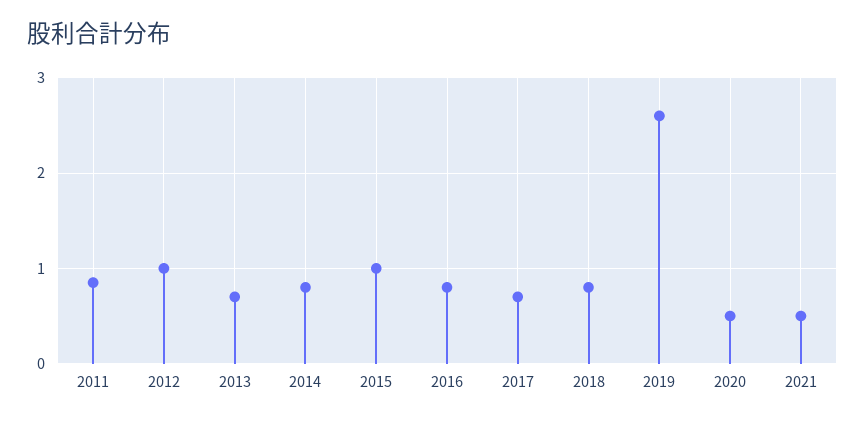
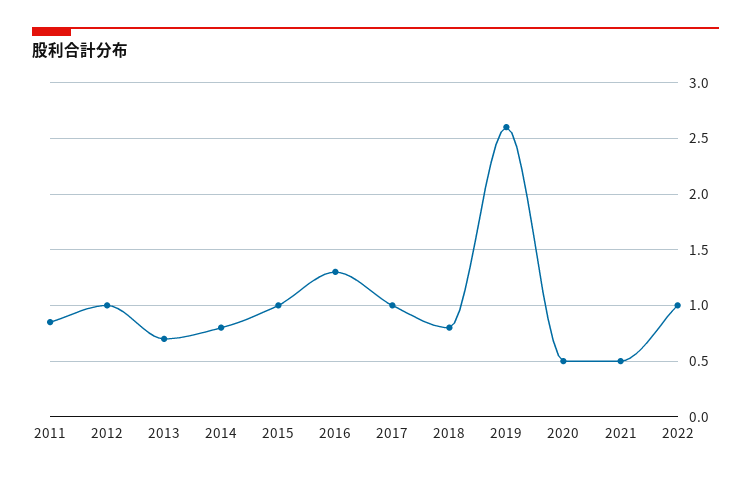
2016: 0.8 -> 1.3
2017: 0.7 -> 1
2022: none -> 1

